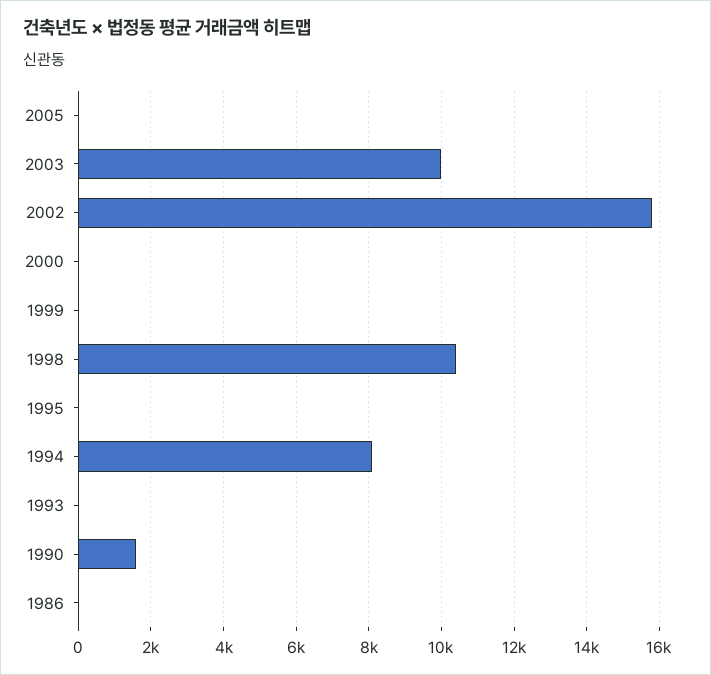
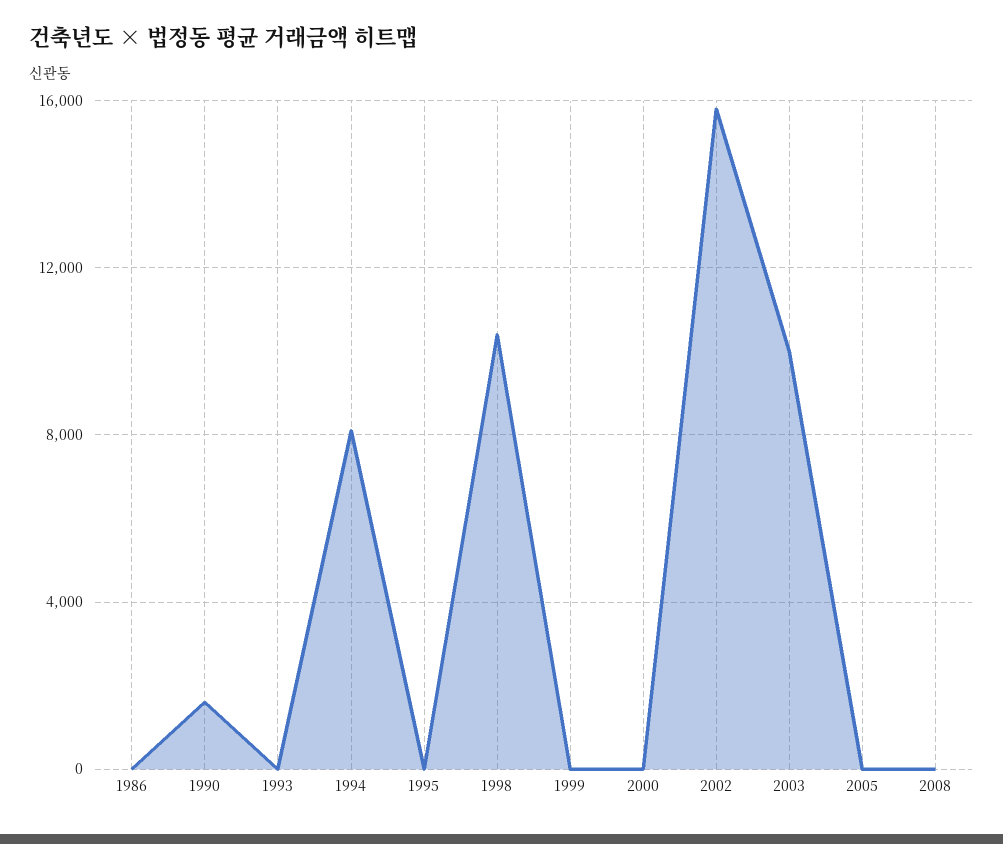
2008: none -> 0

